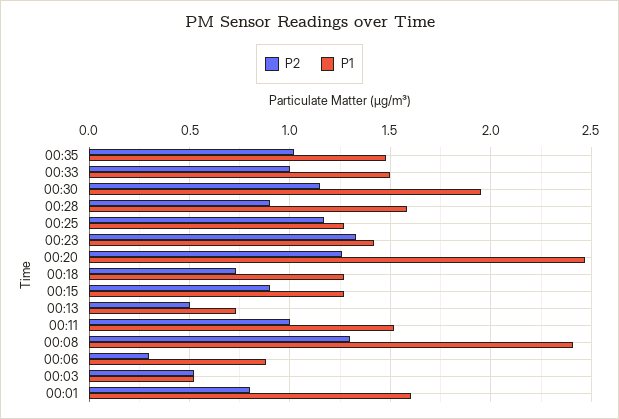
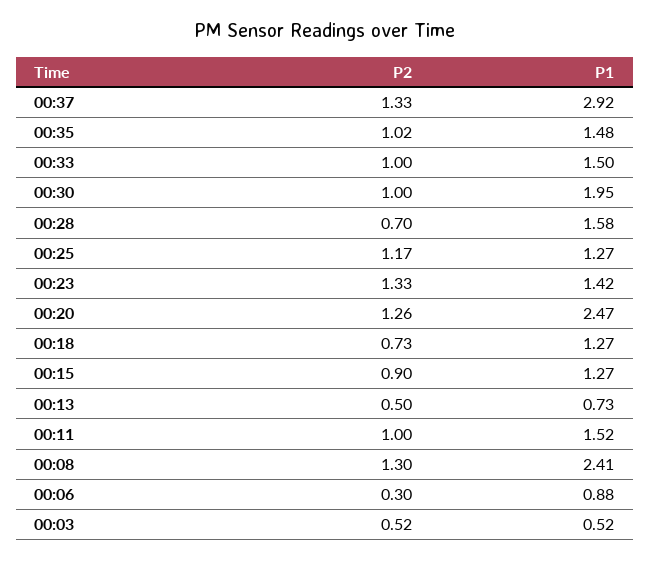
P2, 00:30: 1.15 -> 1
P2, 00:28: 0.9 -> 0.7
P2, 00:01: 0.8 -> none
P1, 00:01: 1.6 -> none
P2, 00:37: none -> 1.33
P1, 00:37: none -> 2.92

